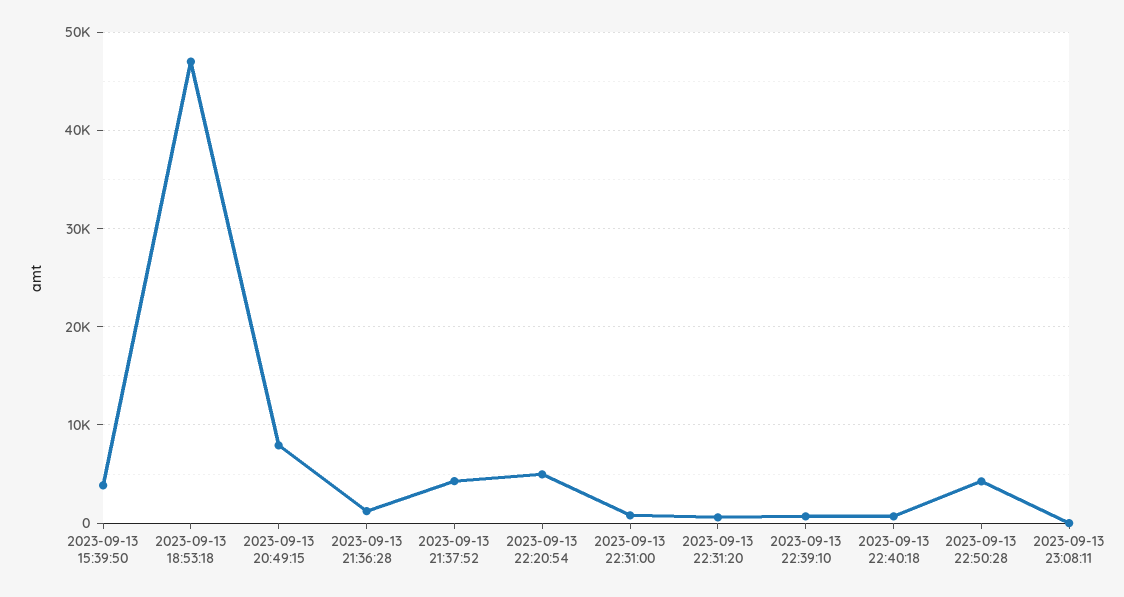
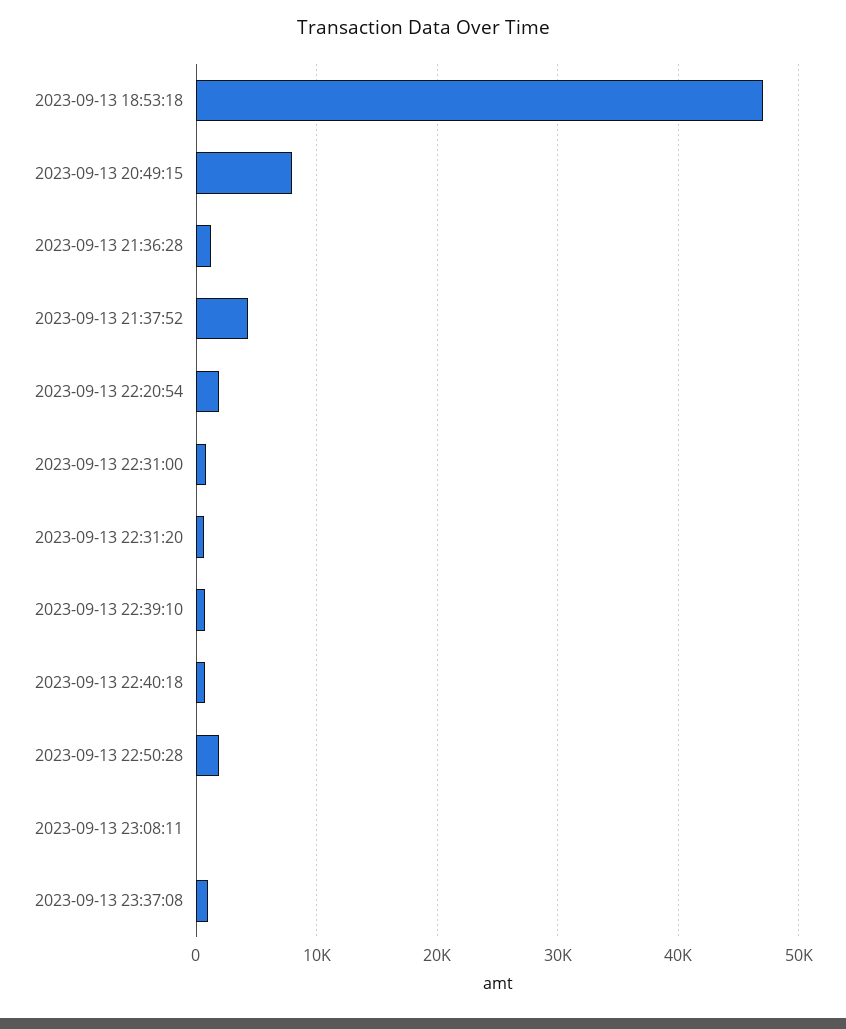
2023-09-13 15:39:50: 4000 -> none
2023-09-13 22:20:54: 5000 -> 2000
2023-09-13 22:50:28: 4000 -> 2000
2023-09-13 23:37:08: none -> 1000

